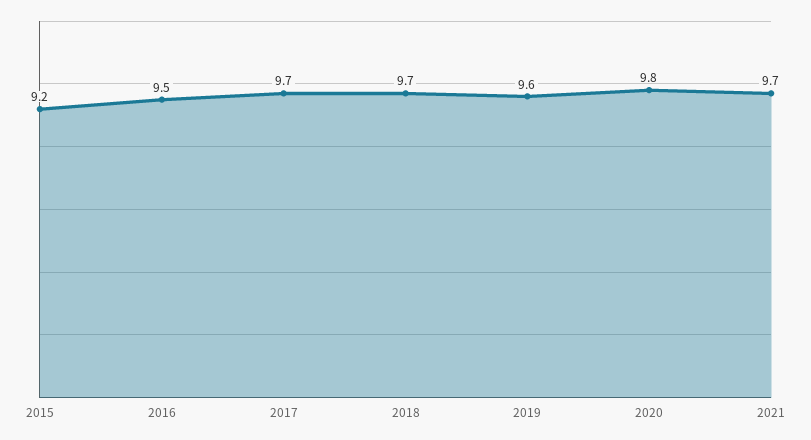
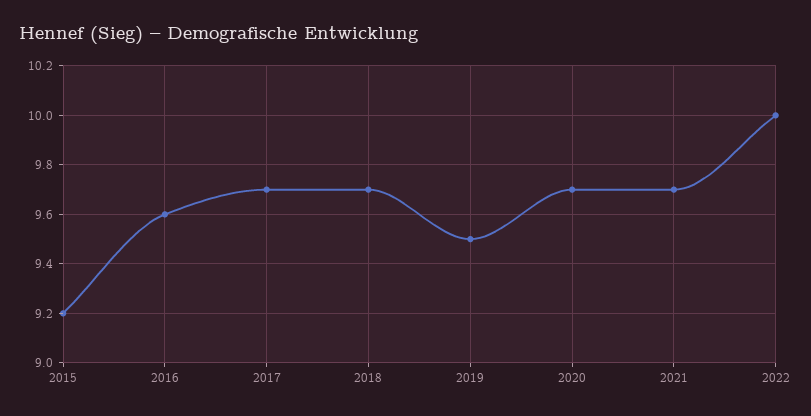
2016: 9.5 -> 9.6
2019: 9.6 -> 9.5
2020: 9.8 -> 9.7
2022: none -> 10

